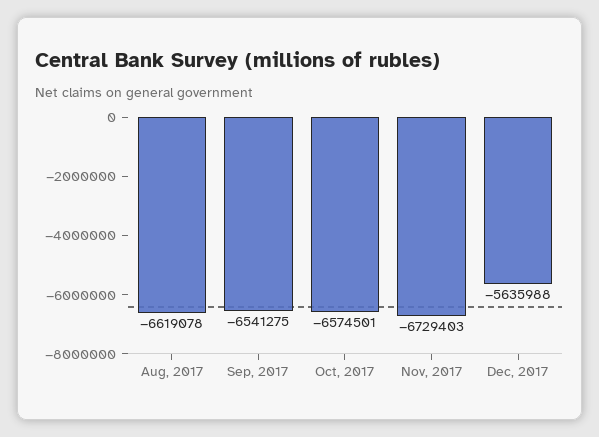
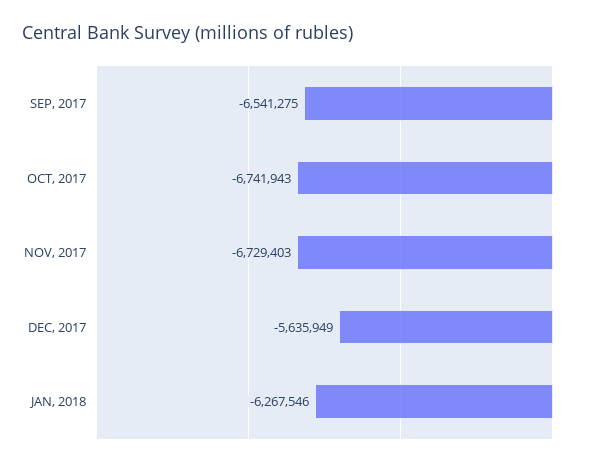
Aug, 2017: -6619078 -> none
Oct, 2017: -6574501 -> -6741943
Dec, 2017: -5635988 -> -5635949
JAN, 2018: none -> -6267546

